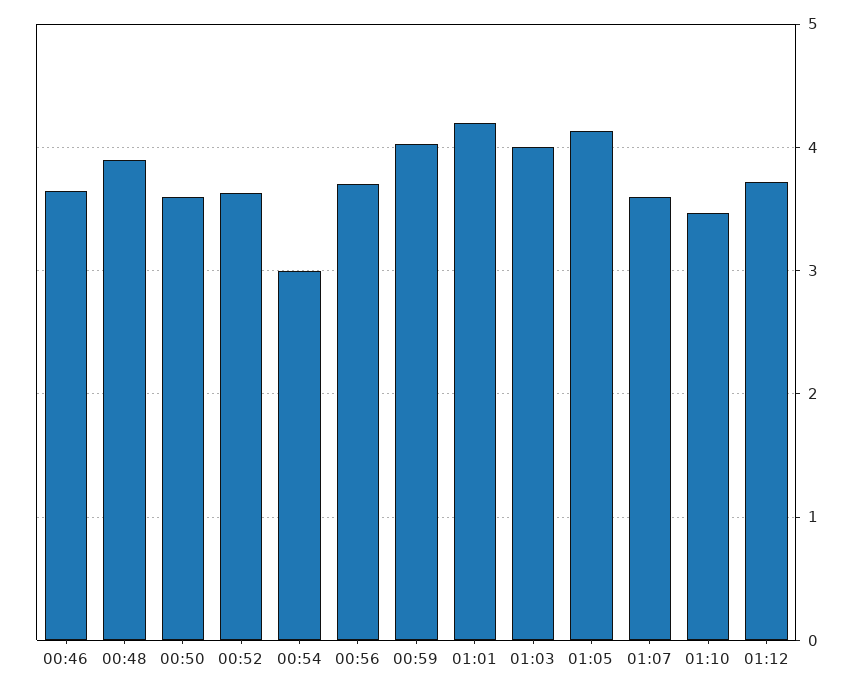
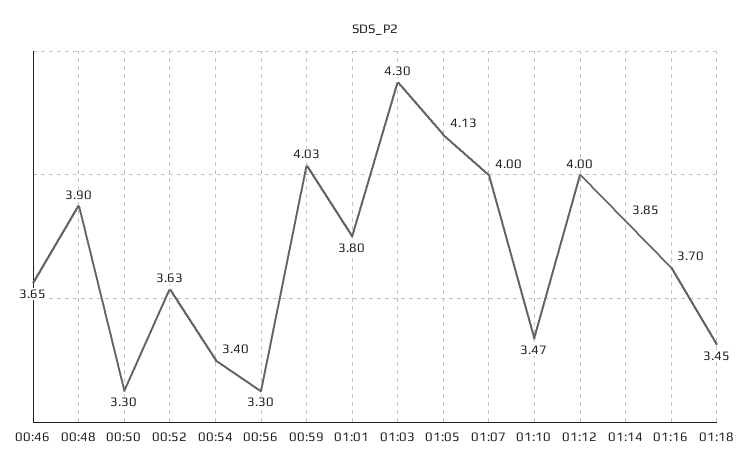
00:50: 3.6 -> 3.3
00:54: 3 -> 3.4
00:56: 3.7 -> 3.3
01:01: 4.2 -> 3.8
01:03: 4 -> 4.3
01:07: 3.6 -> 4
01:12: 3.7 -> 4
01:14: none -> 3.85
01:16: none -> 3.7
01:18: none -> 3.45

